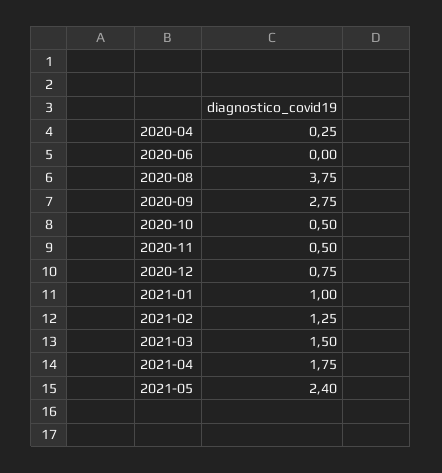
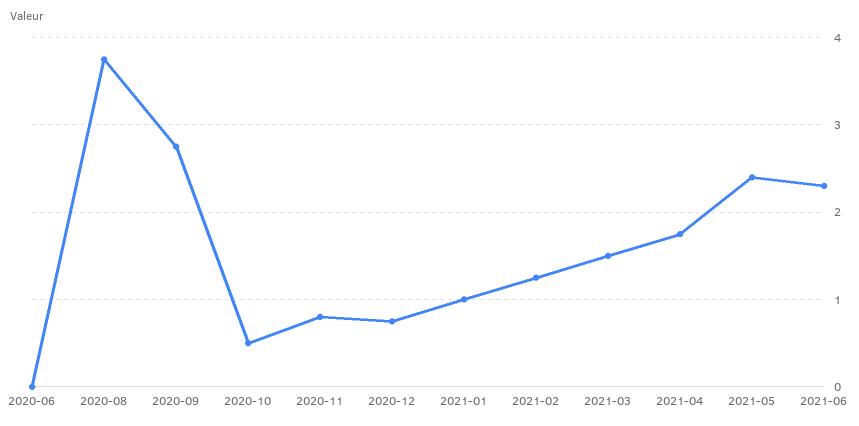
2020-04: 0.25 -> none
2020-11: 0.5 -> 0.8
2021-06: none -> 2.3

